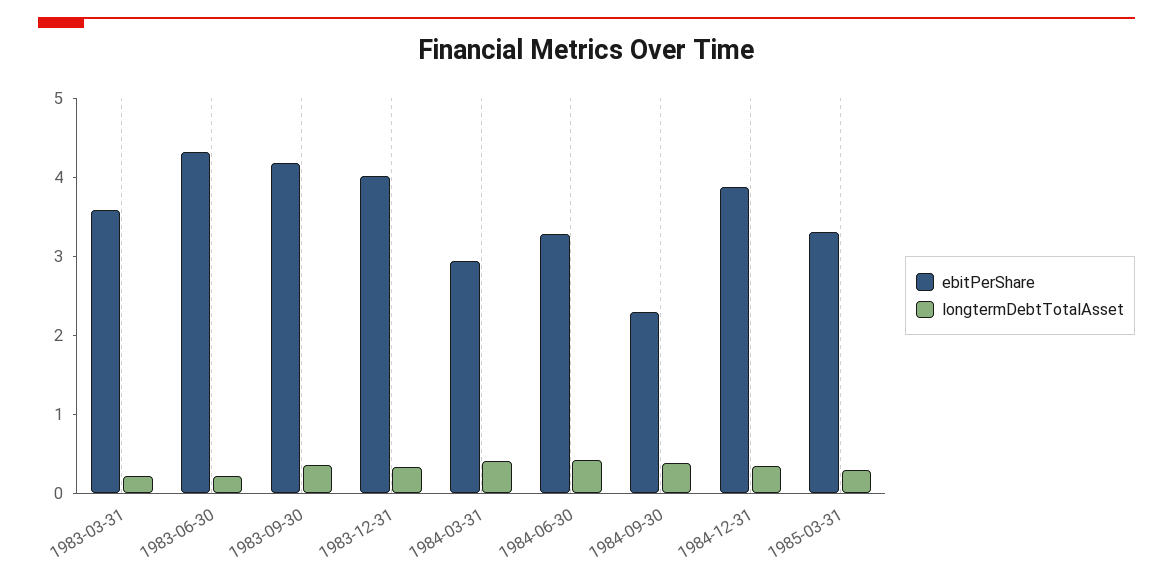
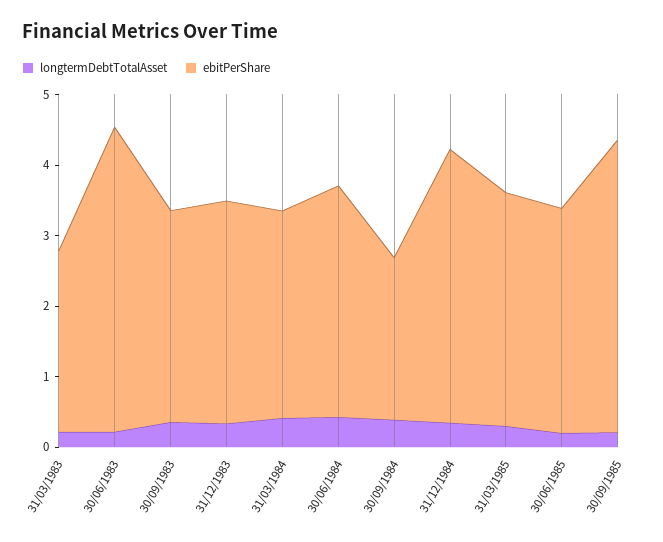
ebitPerShare, 1983-03-31: 3.6 -> 2.6
ebitPerShare, 1983-09-30: 4.2 -> 3
ebitPerShare, 1983-12-31: 4 -> 3.2
longtermDebtTotalAsset, 30/06/1985: none -> 0.2
ebitPerShare, 30/06/1985: none -> 3.2
longtermDebtTotalAsset, 30/09/1985: none -> 0.2
ebitPerShare, 30/09/1985: none -> 4.2

